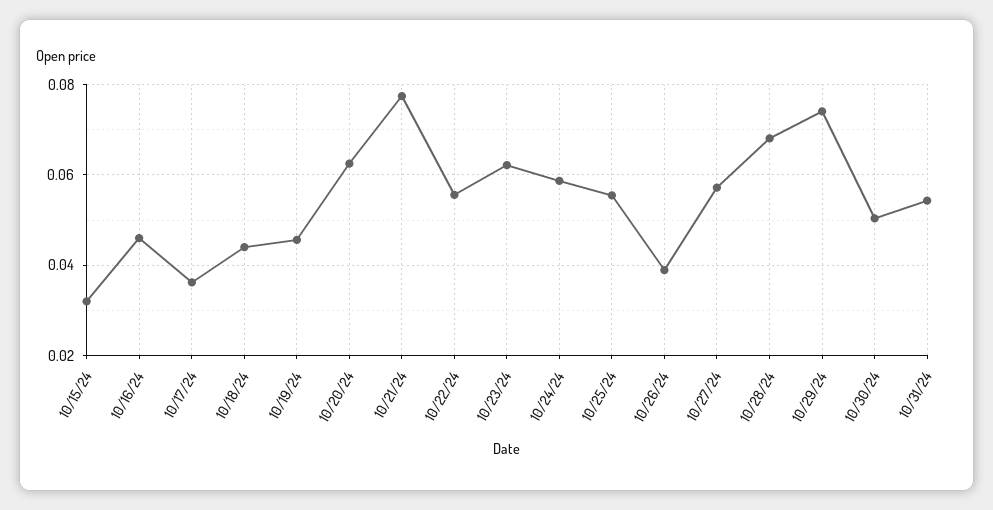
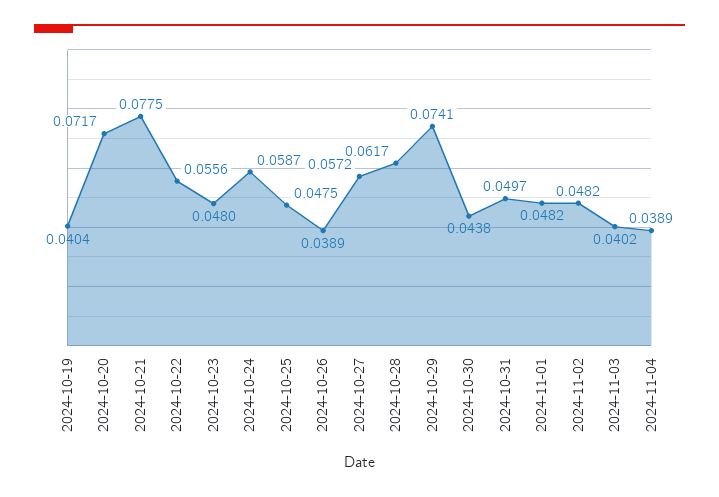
10/15/24: 0.032 -> none
10/16/24: 0.046 -> none
10/17/24: 0.036 -> none
10/18/24: 0.044 -> none
10/19/24: 0.046 -> 0.0404
10/20/24: 0.062 -> 0.0717
10/23/24: 0.062 -> 0.048
10/25/24: 0.056 -> 0.0475
10/28/24: 0.068 -> 0.0617
10/30/24: 0.05 -> 0.0438
10/31/24: 0.054 -> 0.0497
2024-11-01: none -> 0.0482
2024-11-02: none -> 0.0482
2024-11-03: none -> 0.0402
2024-11-04: none -> 0.0389

